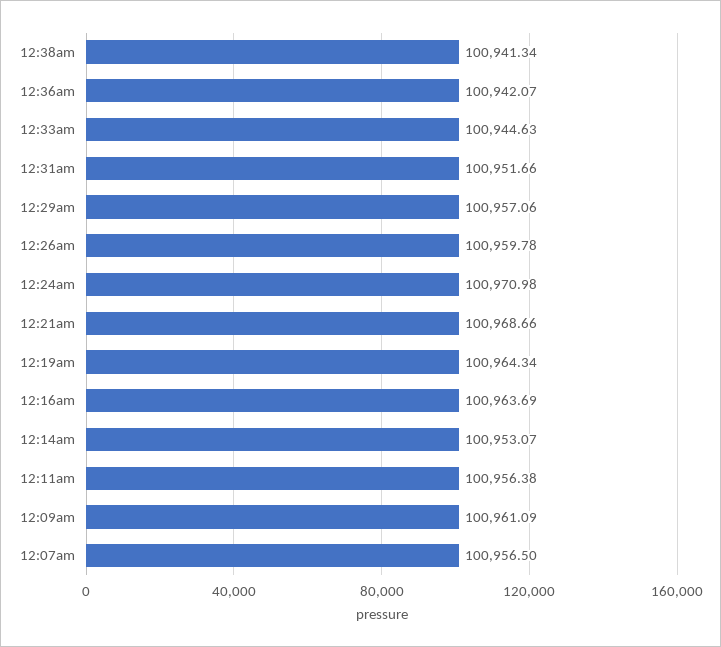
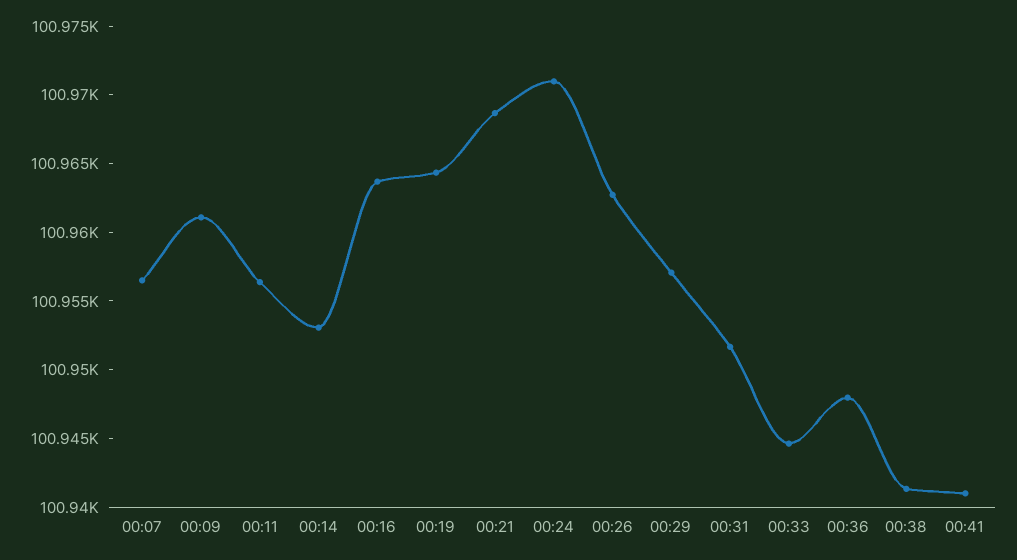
12:36am: 100942.07 -> 100948
12:26am: 100959.78 -> 100963
00:41: none -> 100941

